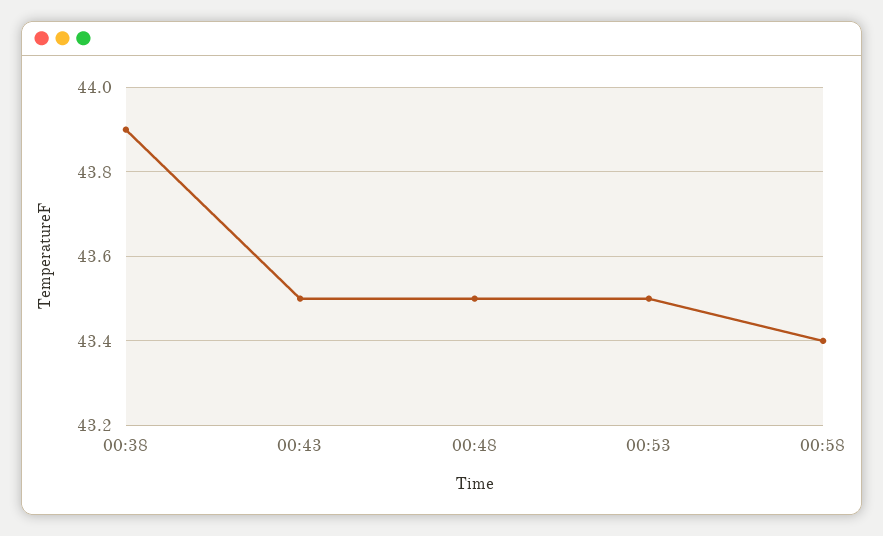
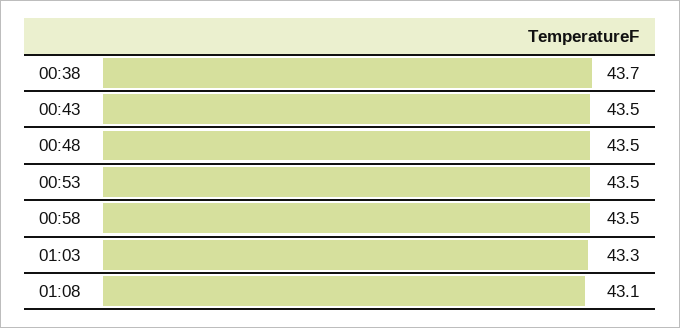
00:38: 43.9 -> 43.7
00:58: 43.4 -> 43.5
01:03: none -> 43.3
01:08: none -> 43.1

